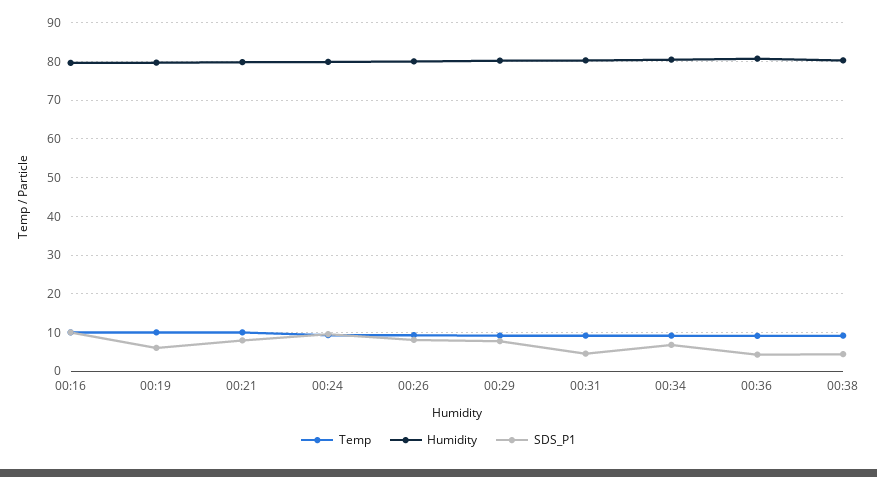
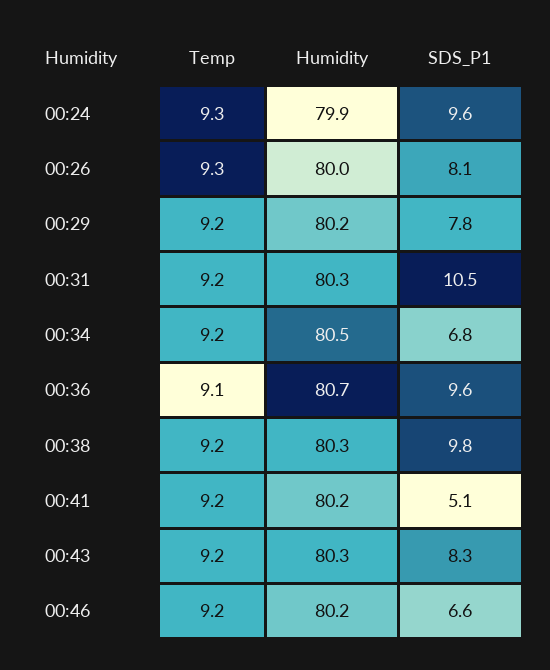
Temp, 00:16: 10 -> none
Humidity, 00:16: 80 -> none
SDS_P1, 00:16: 10 -> none
Temp, 00:19: 10 -> none
Humidity, 00:19: 80 -> none
SDS_P1, 00:19: 6 -> none
Temp, 00:21: 10 -> none
Humidity, 00:21: 80 -> none
SDS_P1, 00:21: 8 -> none
SDS_P1, 00:31: 4 -> 10.5
SDS_P1, 00:36: 4 -> 9.6
SDS_P1, 00:38: 4 -> 9.8
Temp, 00:41: none -> 9.2
Humidity, 00:41: none -> 80.2
SDS_P1, 00:41: none -> 5.1
Temp, 00:43: none -> 9.2
Humidity, 00:43: none -> 80.3
SDS_P1, 00:43: none -> 8.3
Temp, 00:46: none -> 9.2
Humidity, 00:46: none -> 80.2
SDS_P1, 00:46: none -> 6.6

